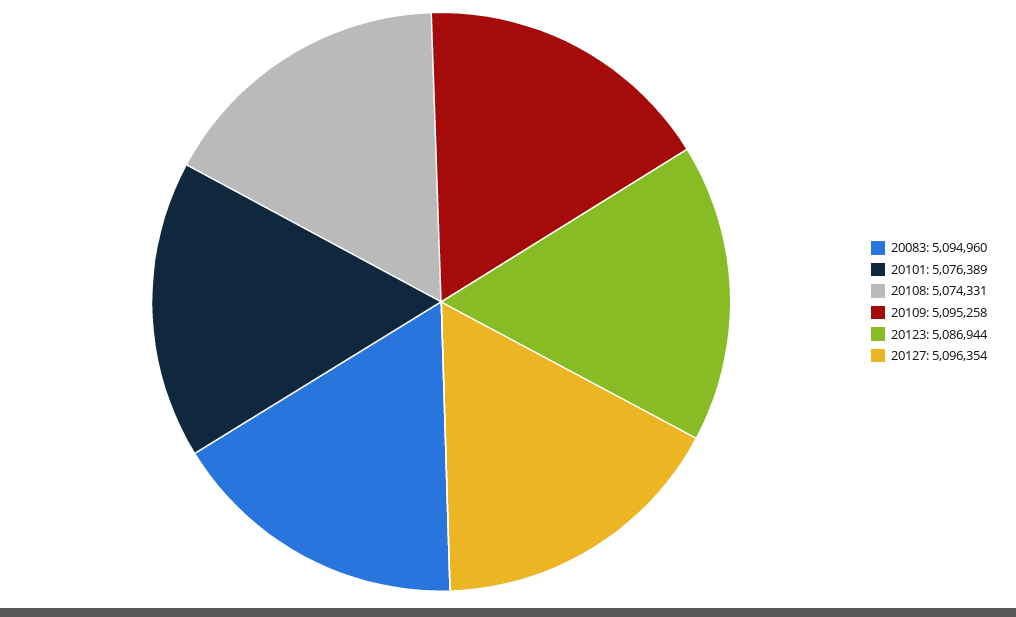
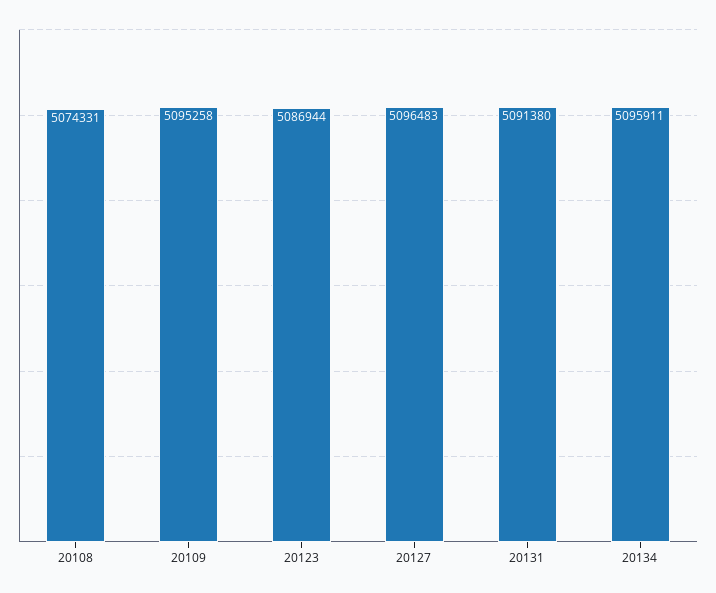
20083: 5094960 -> none
20101: 5076389 -> none
20127: 5096354 -> 5096483
20131: none -> 5091380
20134: none -> 5095911

